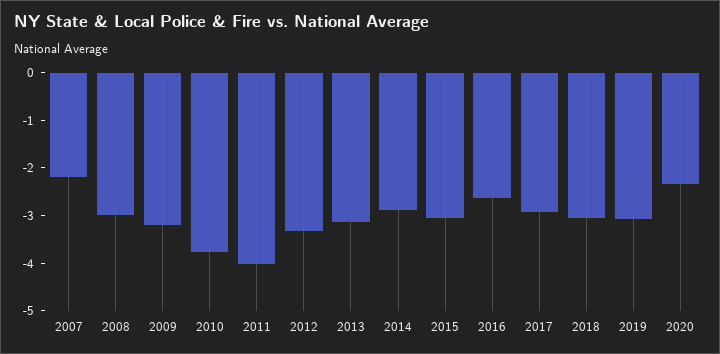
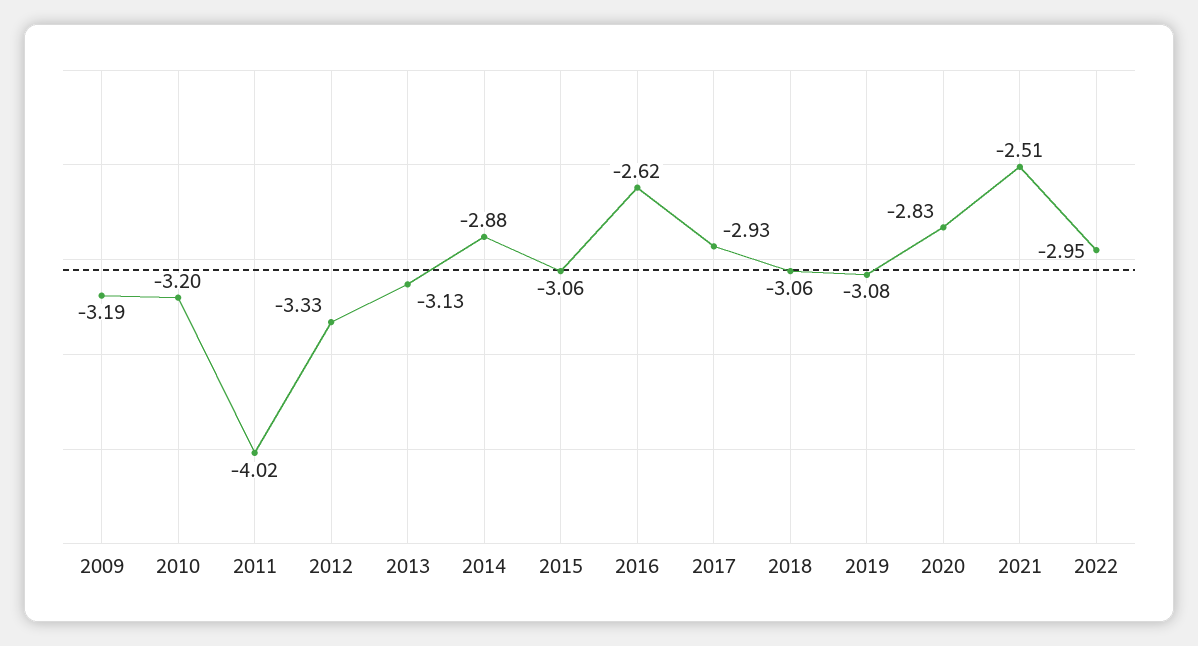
2007: -2.2 -> none
2008: -3 -> none
2010: -3.8 -> -3.2
2020: -2.4 -> -2.83
2021: none -> -2.51
2022: none -> -2.95

